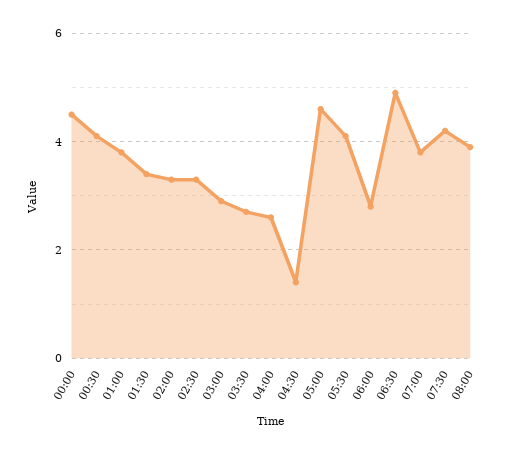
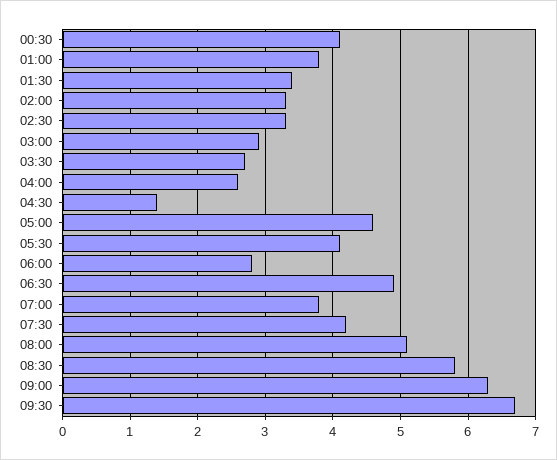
00:00: 4.5 -> none
08:00: 4 -> 5.1
08:30: none -> 5.8
09:00: none -> 6.3
09:30: none -> 6.7

